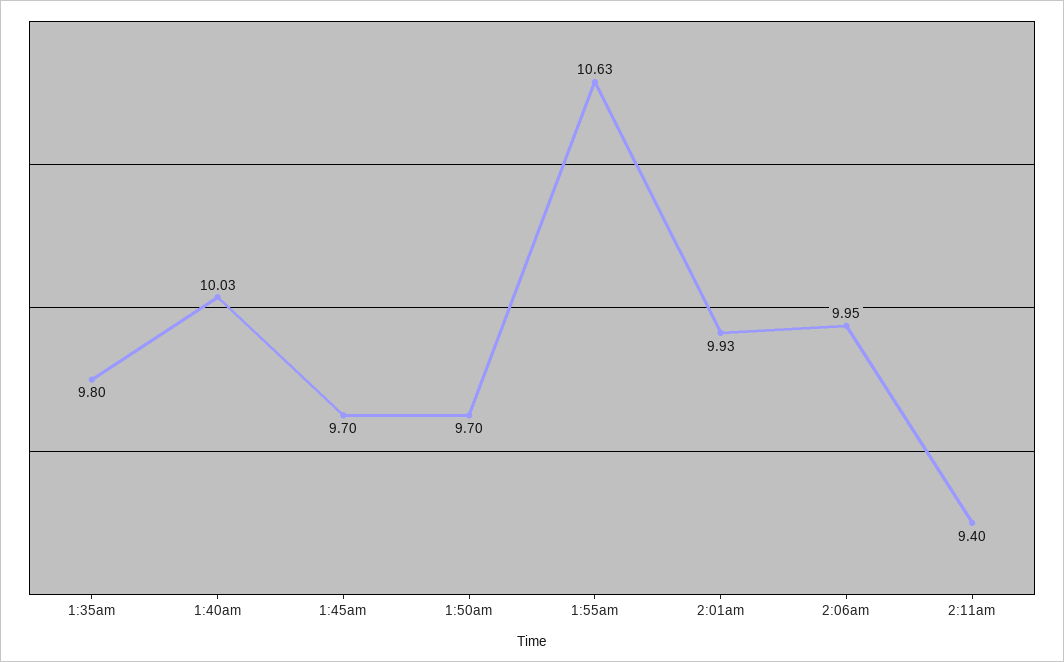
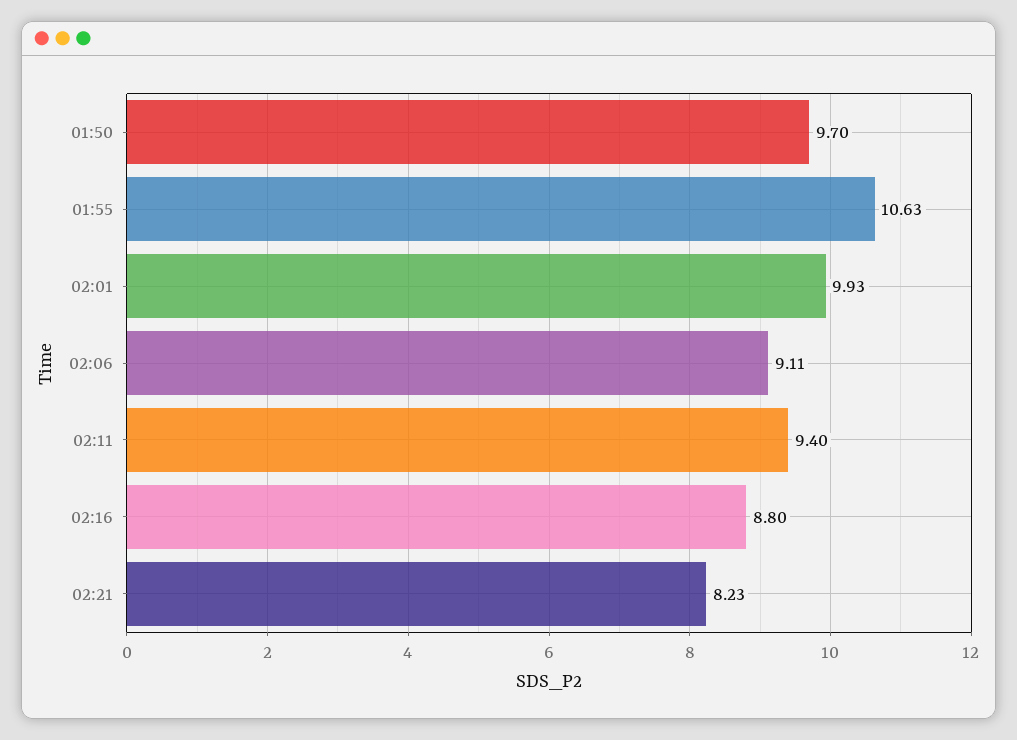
1:35am: 9.8 -> none
1:40am: 10.03 -> none
1:45am: 9.7 -> none
2:06am: 9.95 -> 9.11
02:16: none -> 8.8
02:21: none -> 8.23

